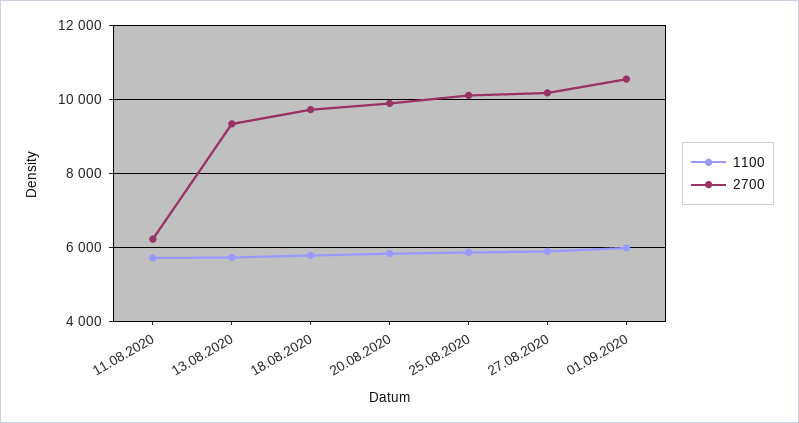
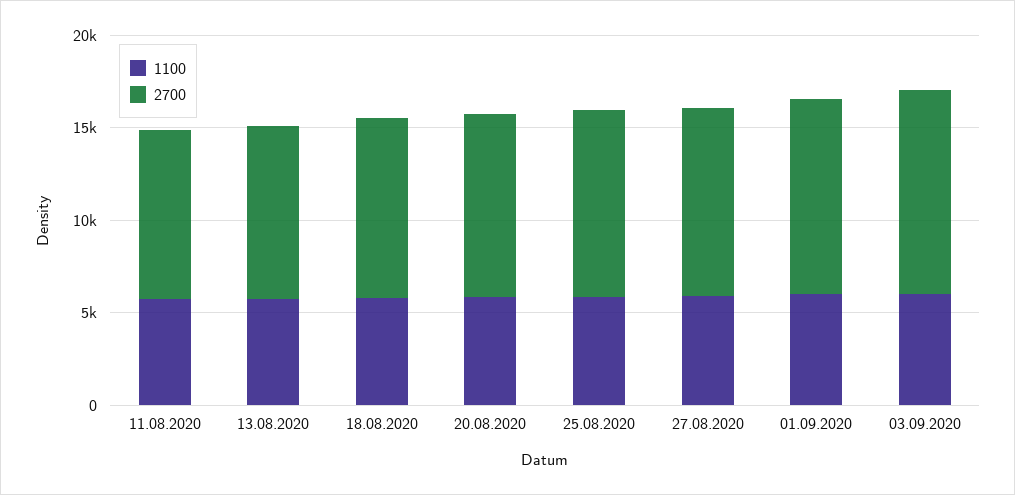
2700, 11.08.2020: 6200 -> 9000
1100, 03.09.2020: none -> 6000
2700, 03.09.2020: none -> 11000

